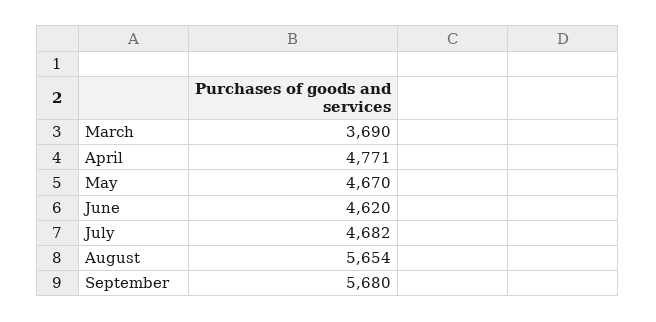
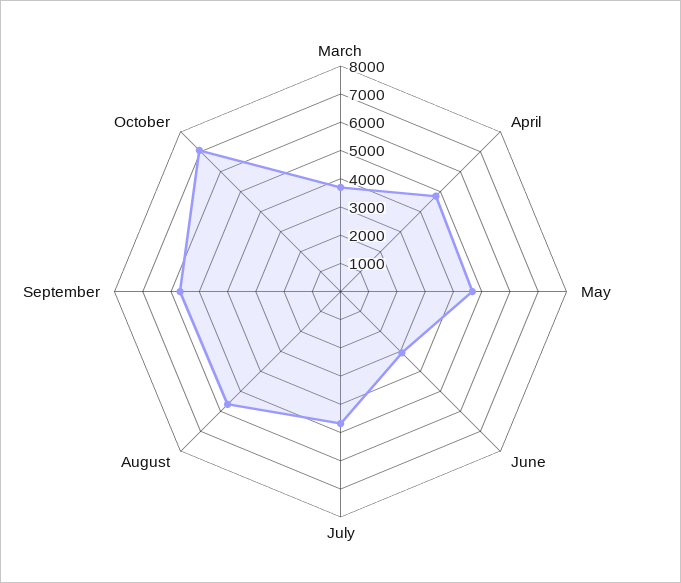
June: 4620 -> 3000
October: none -> 7000

